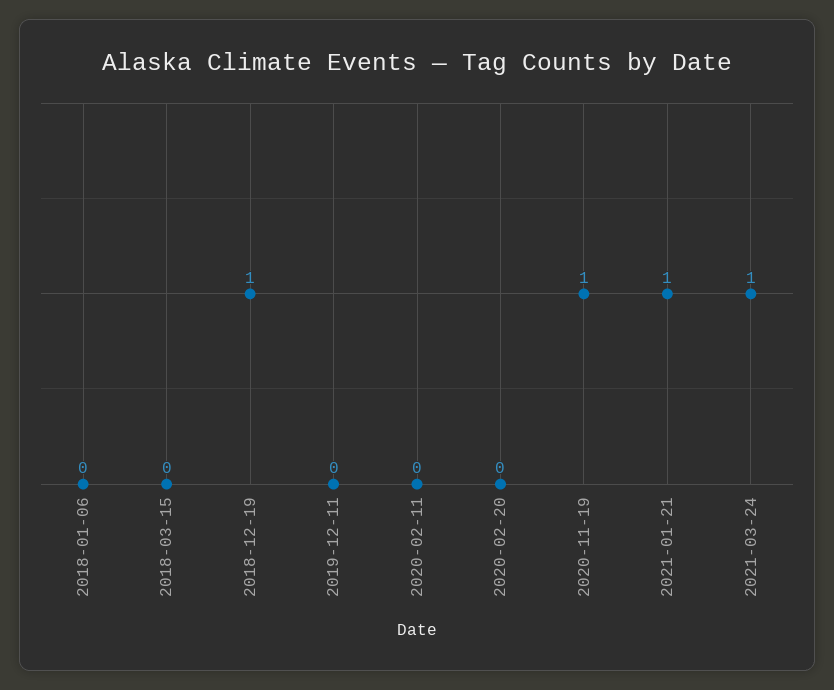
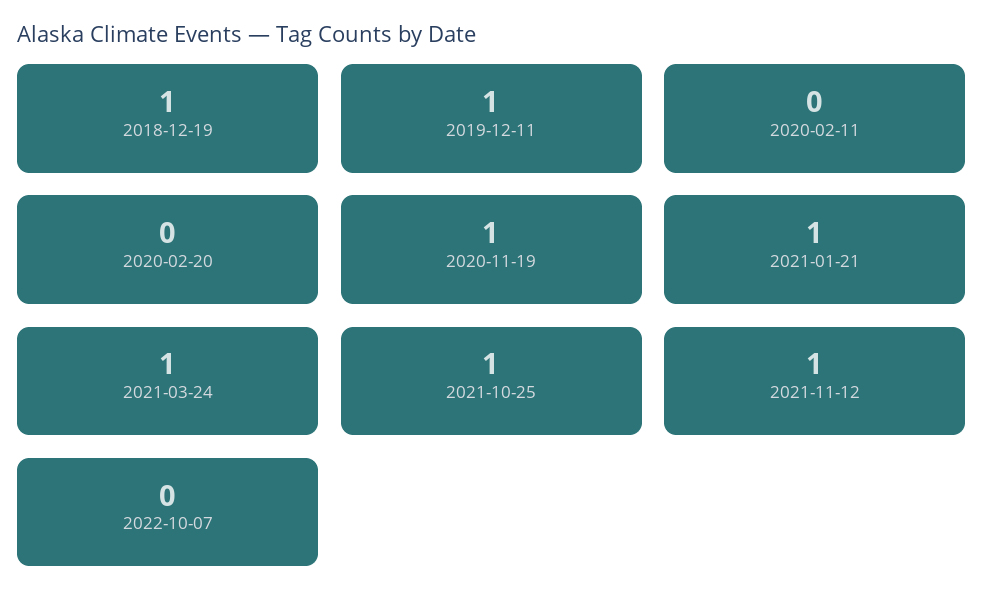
2018-01-06: 0 -> none
2018-03-15: 0 -> none
2019-12-11: 0 -> 1
2021-10-25: none -> 1
2021-11-12: none -> 1
2022-10-07: none -> 0

